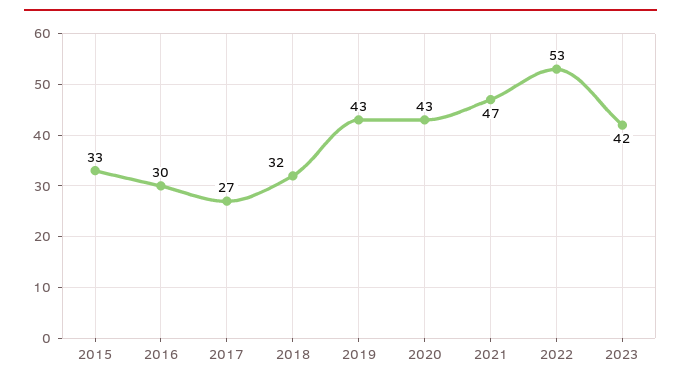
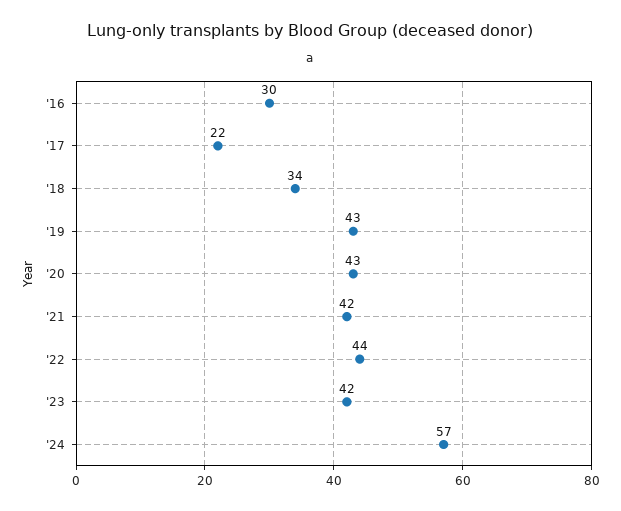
2015: 33 -> none
2017: 27 -> 22
2018: 32 -> 34
2021: 47 -> 42
2022: 53 -> 44
'24: none -> 57

